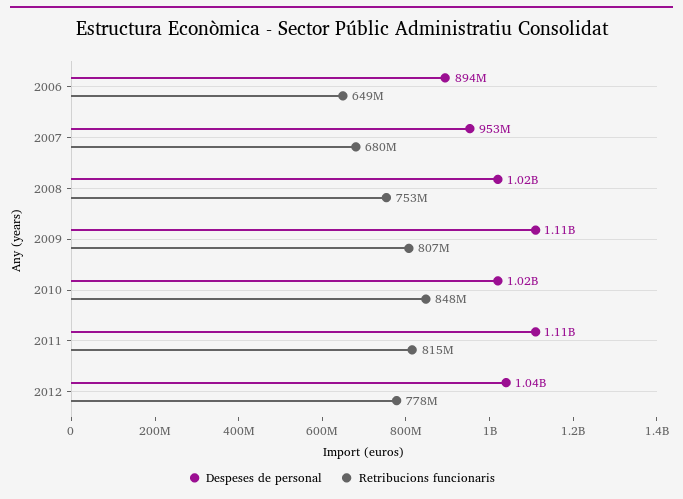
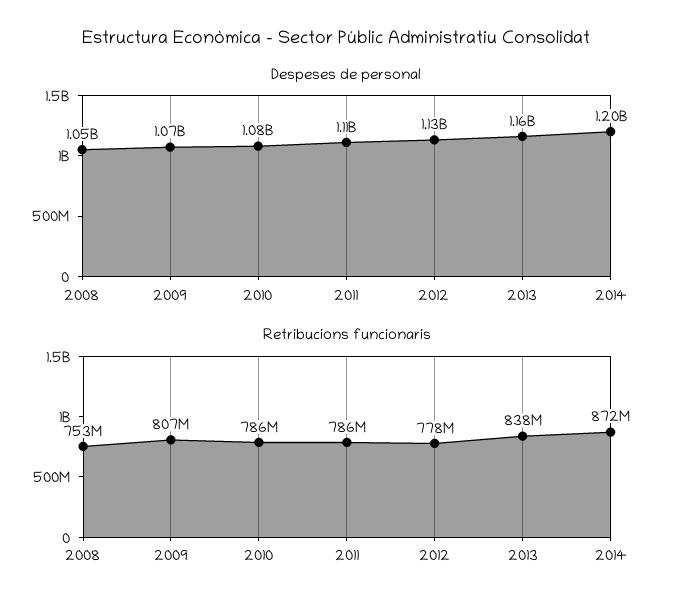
Despeses de personal, 2006: 894000000 -> none
Retribucions funcionaris, 2006: 649000000 -> none
Despeses de personal, 2007: 953000000 -> none
Retribucions funcionaris, 2007: 680000000 -> none
Despeses de personal, 2008: 1020000000 -> 1050000000
Despeses de personal, 2009: 1110000000 -> 1070000000
Despeses de personal, 2010: 1020000000 -> 1080000000
Retribucions funcionaris, 2010: 848000000 -> 786000000
Retribucions funcionaris, 2011: 815000000 -> 786000000
Despeses de personal, 2012: 1040000000 -> 1130000000
Despeses de personal, 2013: none -> 1160000000
Despeses de personal, 2014: none -> 1200000000
Retribucions funcionaris, 2013: none -> 838000000
Retribucions funcionaris, 2014: none -> 872000000

